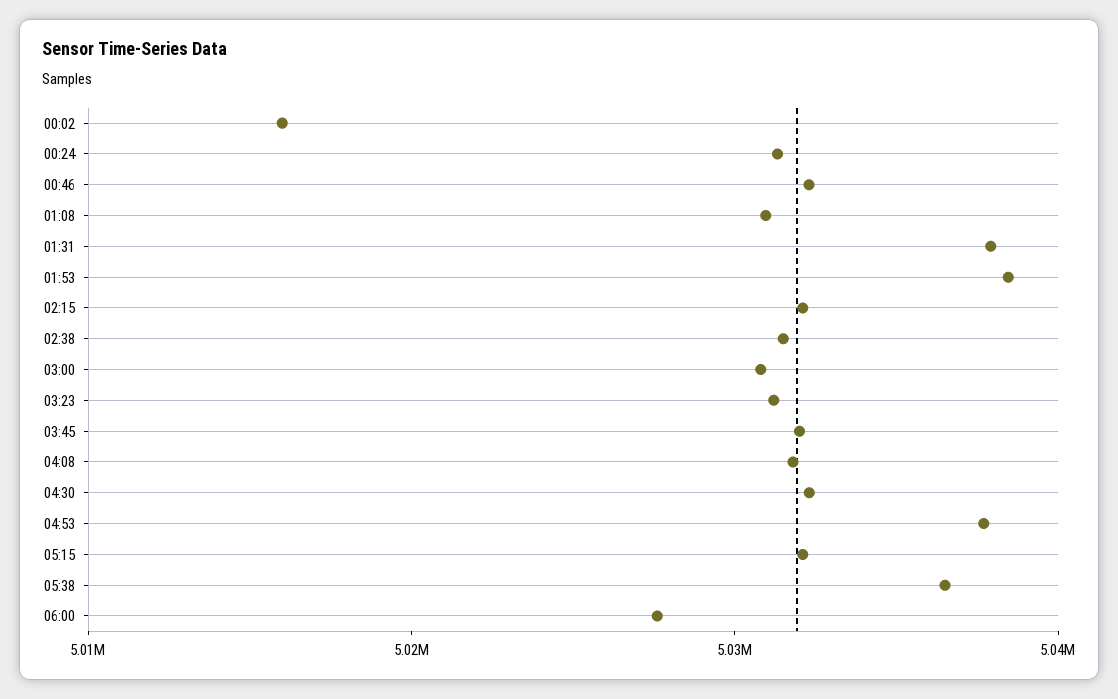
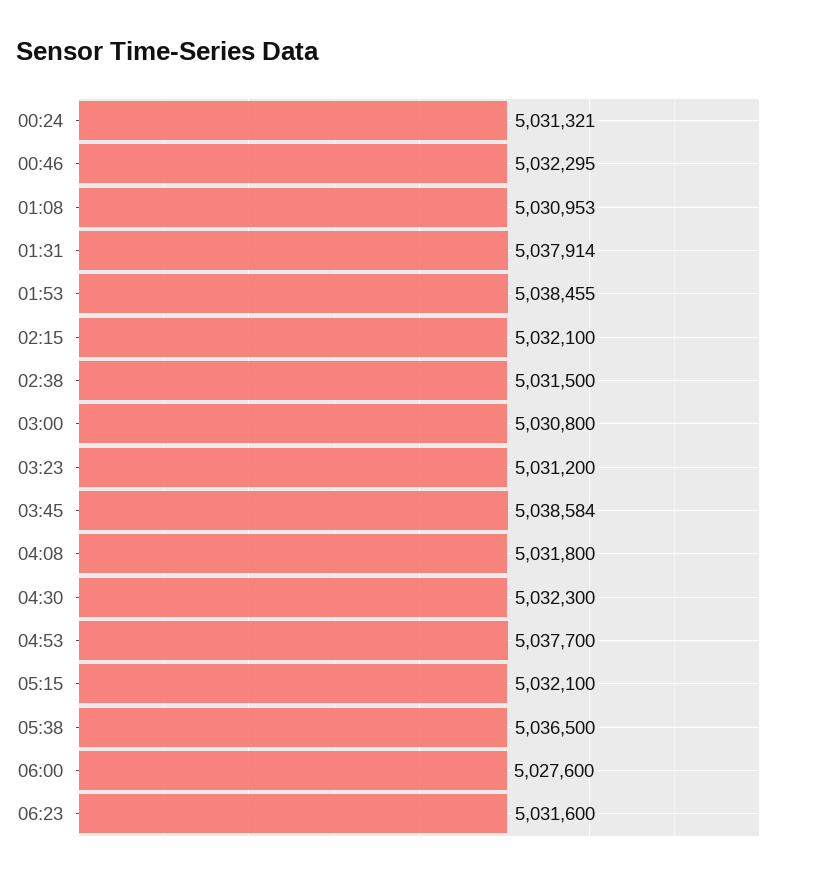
00:02: 5016000 -> none
03:45: 5032000 -> 5038584
06:23: none -> 5031600

